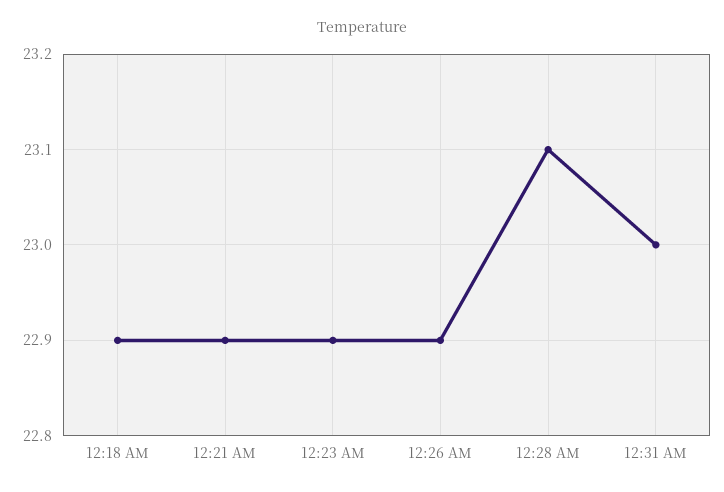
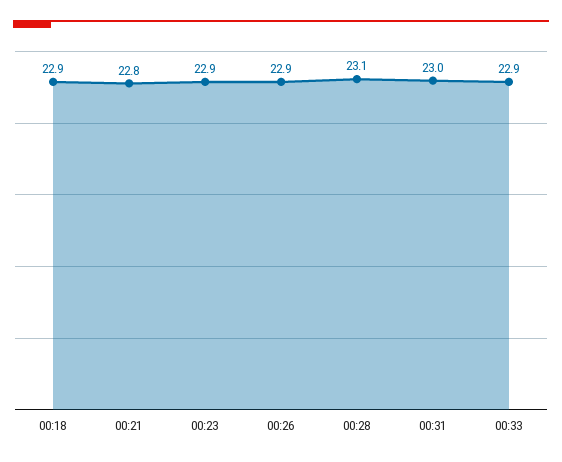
12:21 AM: 22.9 -> 22.8
00:33: none -> 22.9

